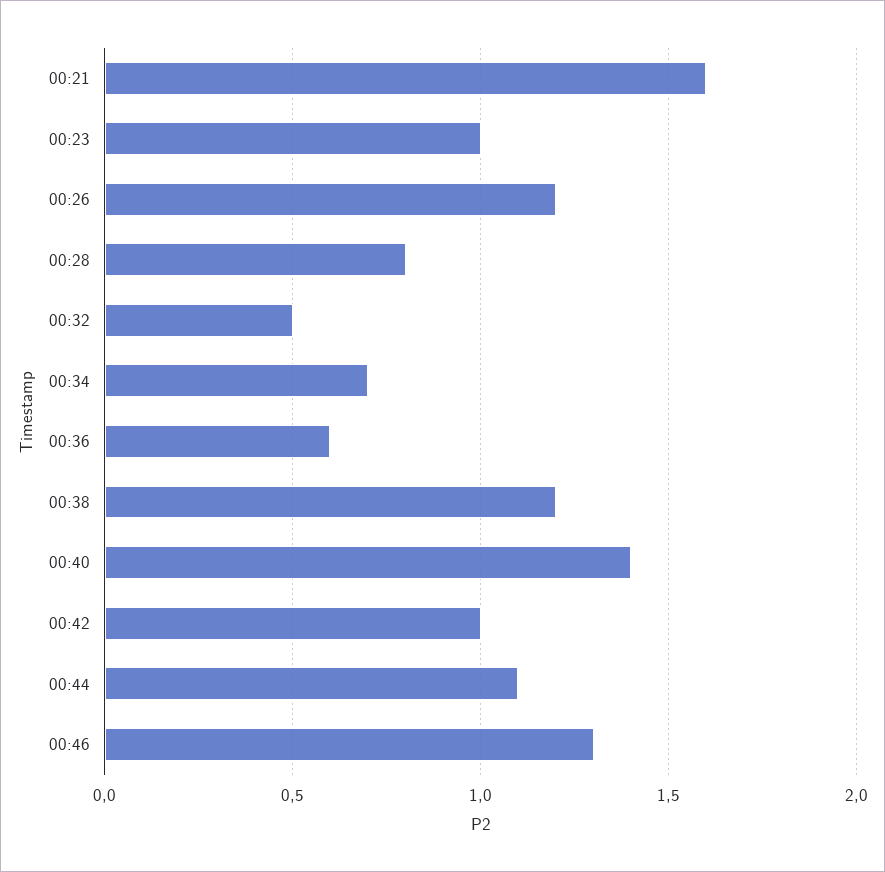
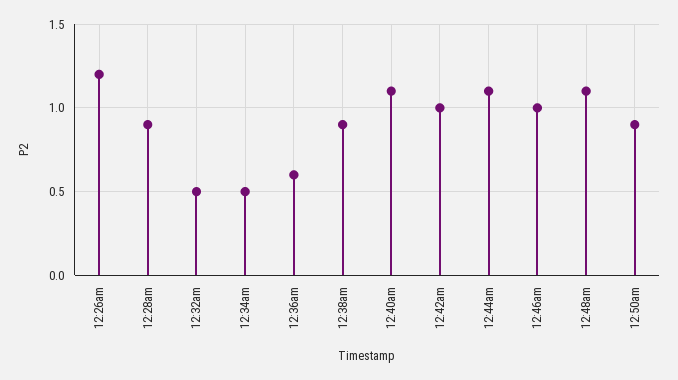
00:21: 1.6 -> none
00:23: 1 -> none
00:28: 0.8 -> 0.9
00:34: 0.7 -> 0.5
00:38: 1.2 -> 0.9
00:40: 1.4 -> 1.1
00:46: 1.3 -> 1
12:48am: none -> 1.1
12:50am: none -> 0.9

